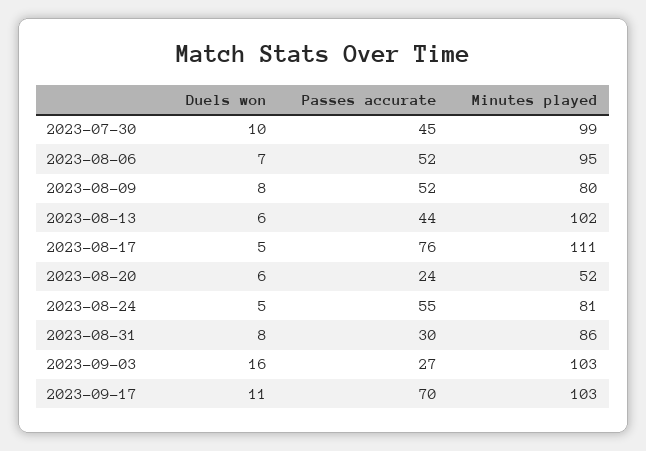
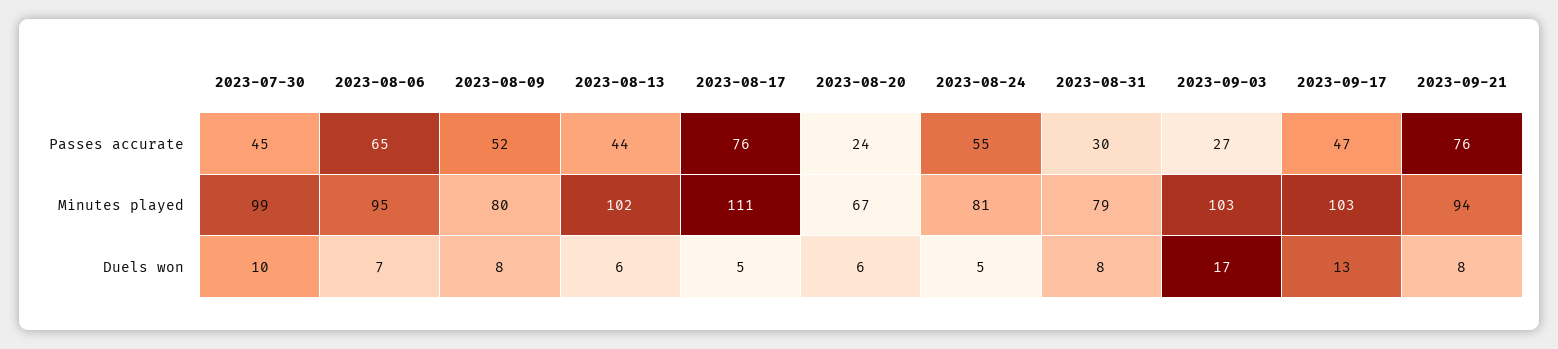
Passes accurate, 2023-08-06: 52 -> 65
Minutes played, 2023-08-20: 52 -> 67
Minutes played, 2023-08-31: 86 -> 79
Duels won, 2023-09-03: 16 -> 17
Duels won, 2023-09-17: 11 -> 13
Passes accurate, 2023-09-17: 70 -> 47
Passes accurate, 2023-09-21: none -> 76
Minutes played, 2023-09-21: none -> 94
Duels won, 2023-09-21: none -> 8

